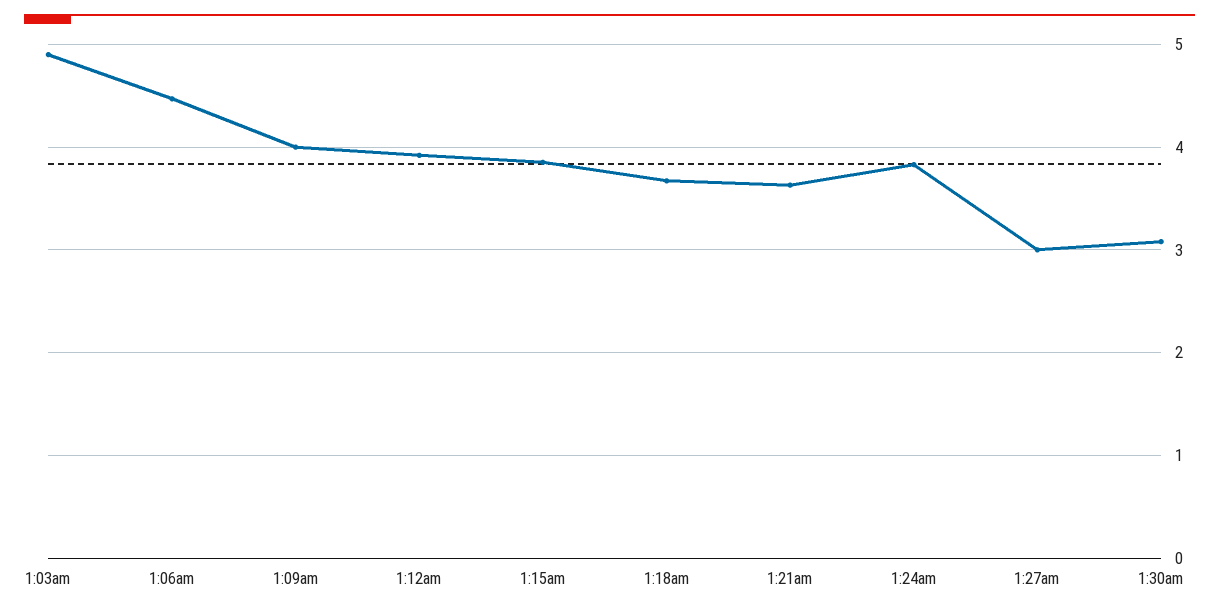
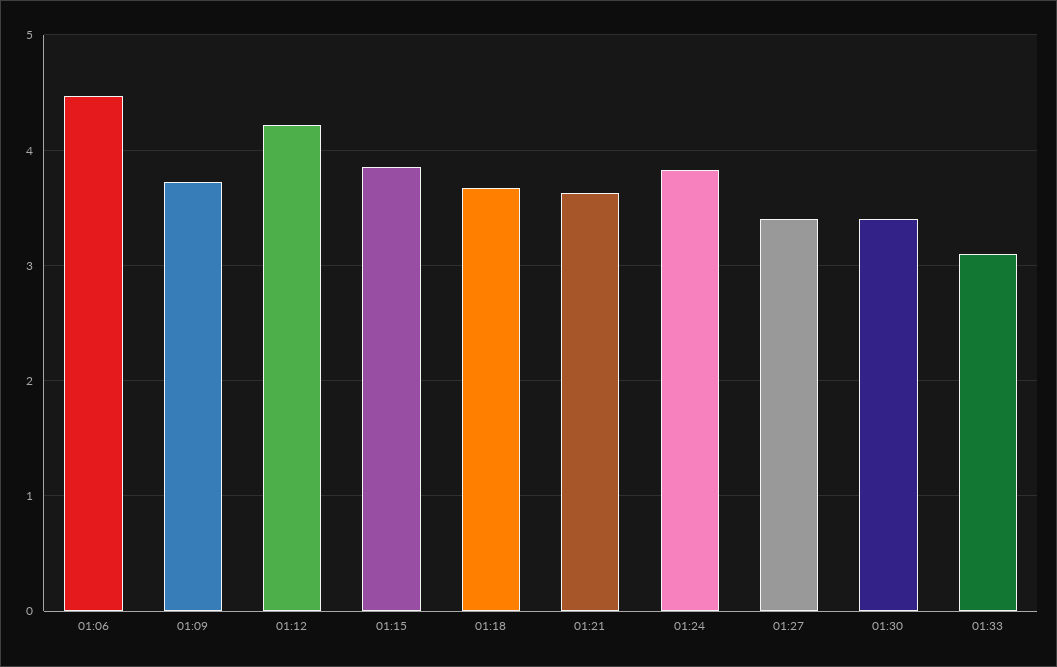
1:03am: 4.9 -> none
1:09am: 4 -> 3.7
1:12am: 3.9 -> 4.2
1:27am: 3 -> 3.4
1:30am: 3.1 -> 3.4
01:33: none -> 3.1

